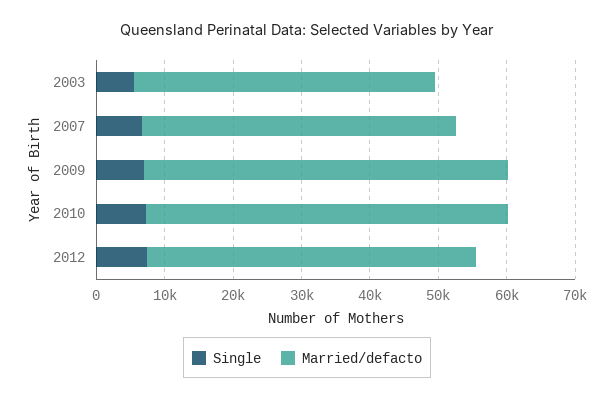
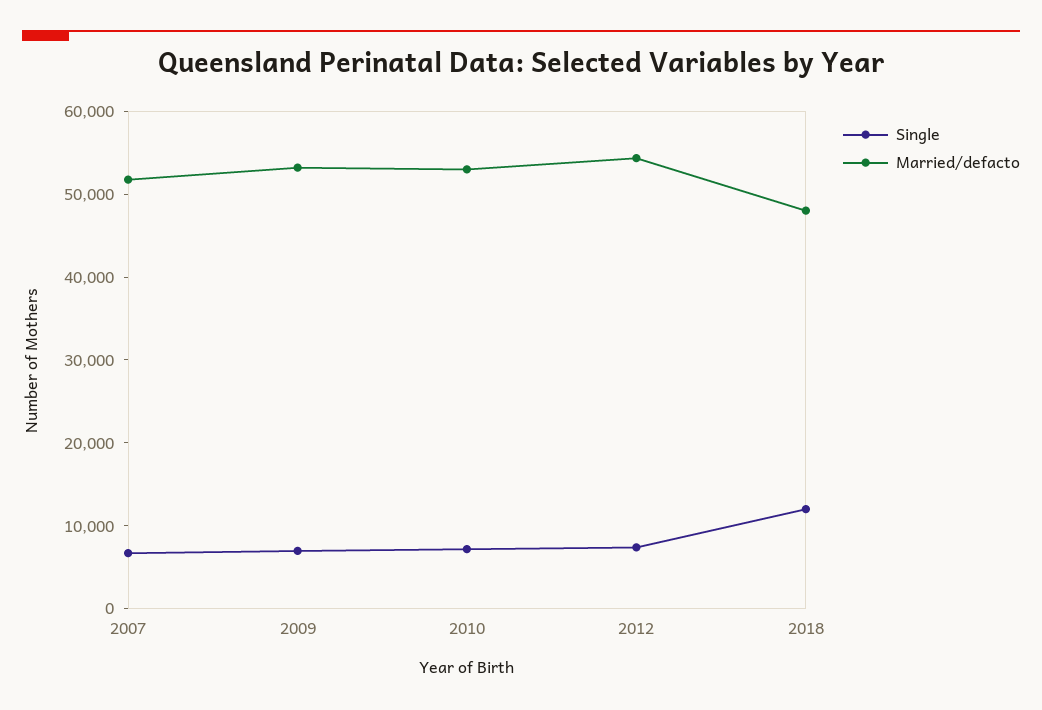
Single, 2003: 6000 -> none
Married/defacto, 2003: 44000 -> none
Married/defacto, 2007: 46000 -> 52000
Married/defacto, 2012: 48000 -> 54000
Single, 2018: none -> 12000
Married/defacto, 2018: none -> 48000

